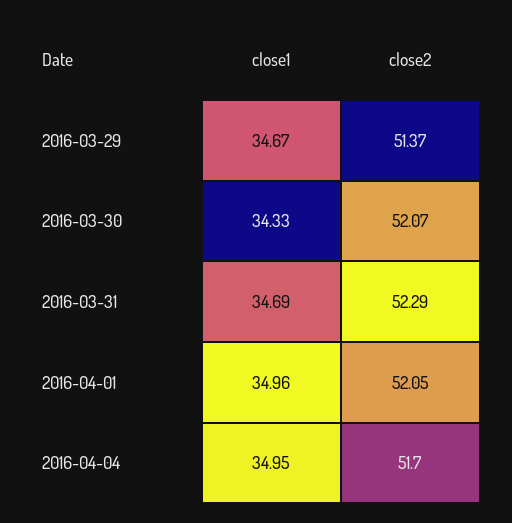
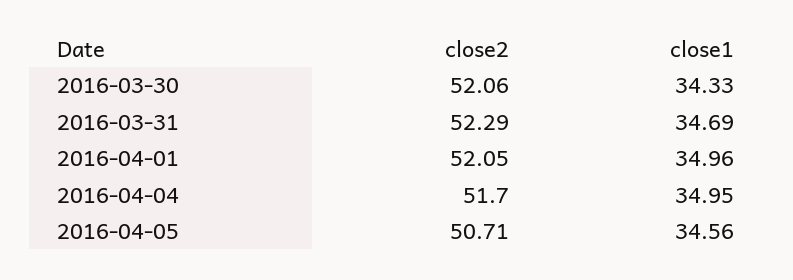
close1, 2016-03-29: 34.67 -> none
close2, 2016-03-29: 51.37 -> none
close2, 2016-03-30: 52.07 -> 52.06
close2, 2016-04-05: none -> 50.71
close1, 2016-04-05: none -> 34.56

